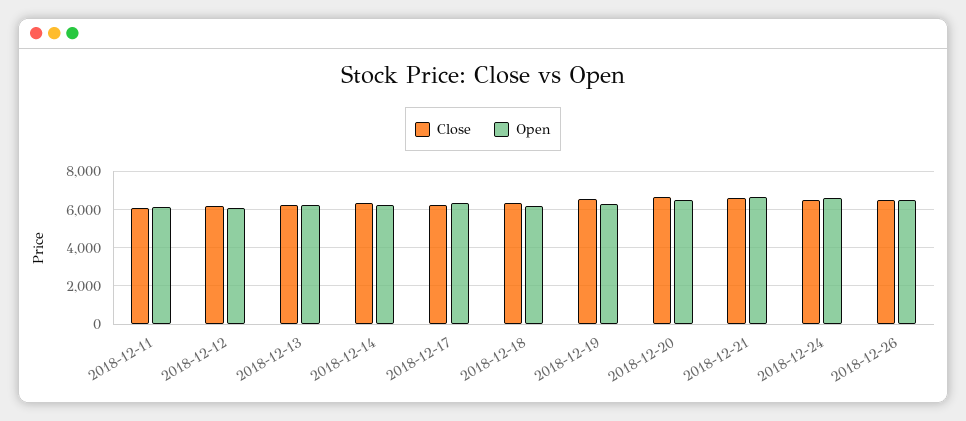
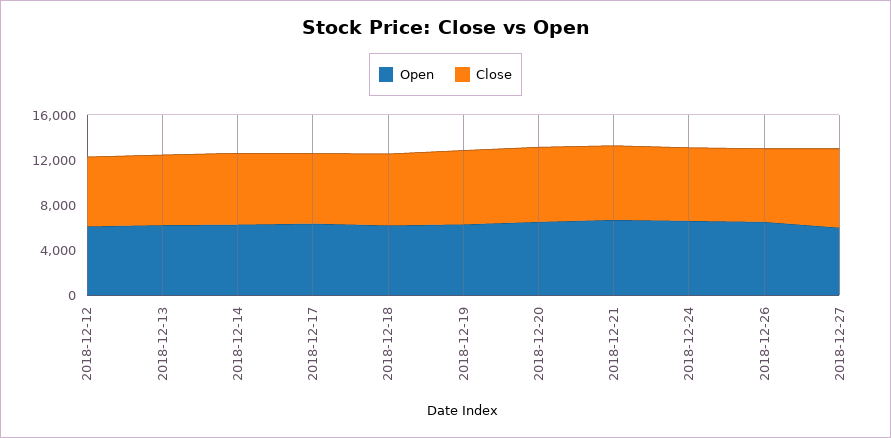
Close, 2018-12-11: 6000 -> none
Open, 2018-12-11: 6000 -> none
Open, 2018-12-27: none -> 6000
Close, 2018-12-27: none -> 7000

